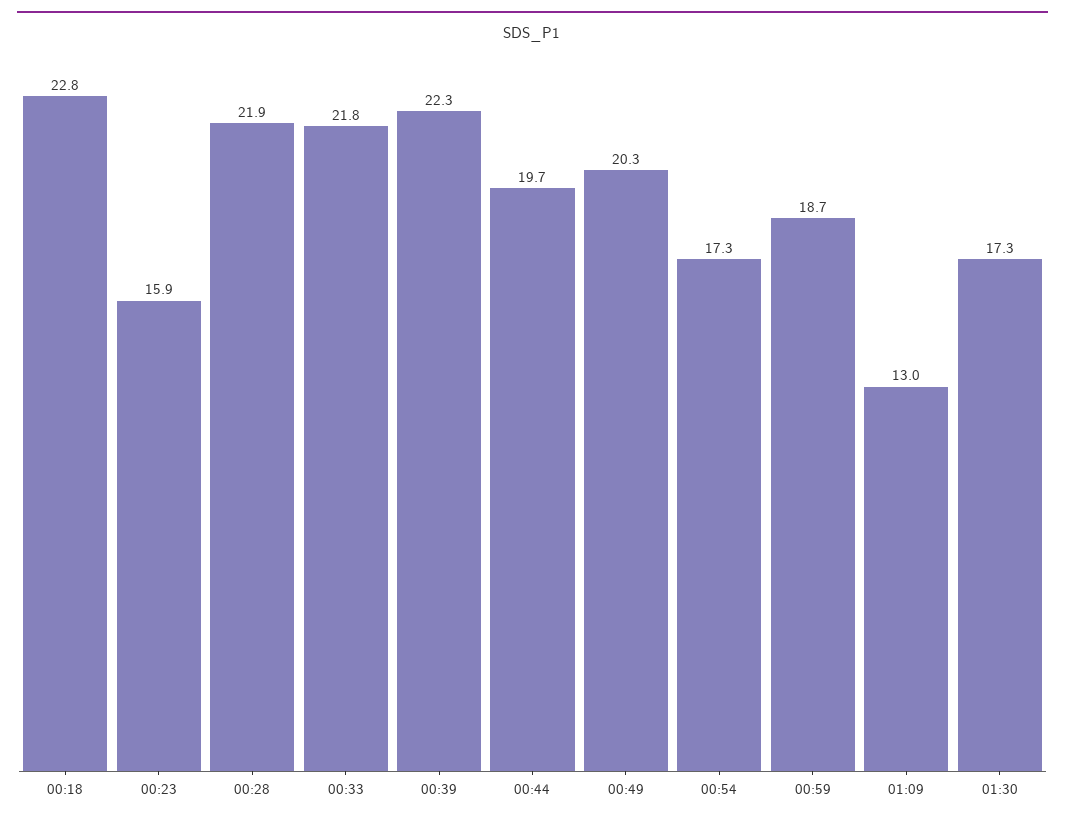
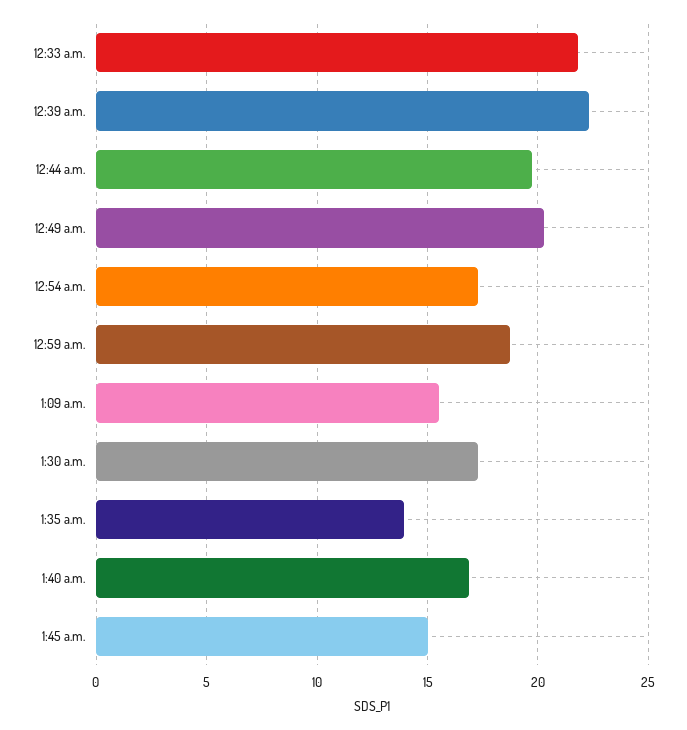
00:18: 22.8 -> none
00:23: 15.9 -> none
00:28: 21.9 -> none
01:09: 13 -> 15.5
1:35 a.m.: none -> 14
1:40 a.m.: none -> 17
1:45 a.m.: none -> 15

